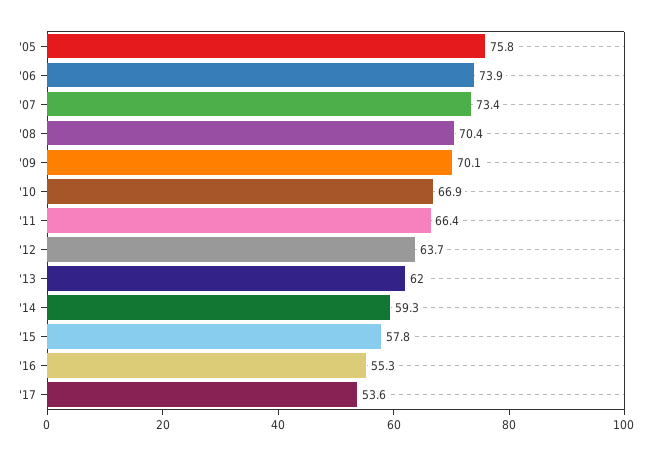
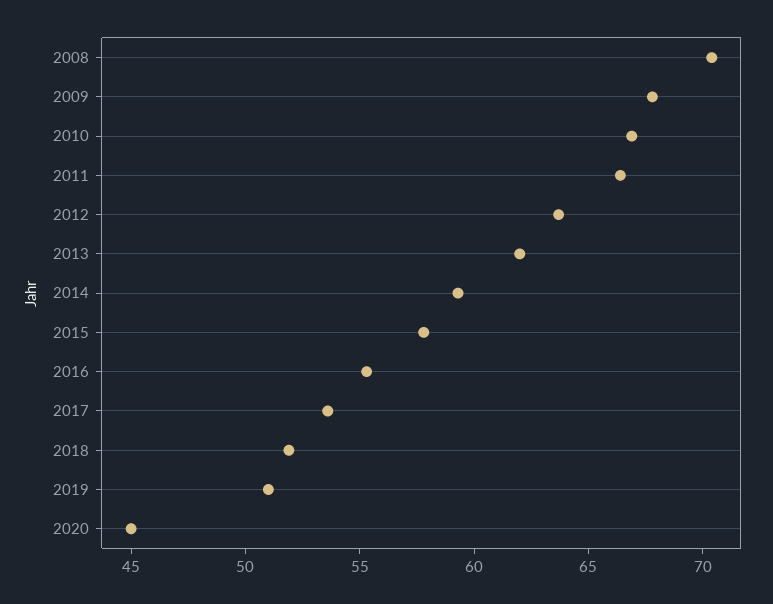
'05: 75.8 -> none
'06: 73.9 -> none
'07: 73.4 -> none
'09: 70.1 -> 68
2018: none -> 52
2019: none -> 51
2020: none -> 45

